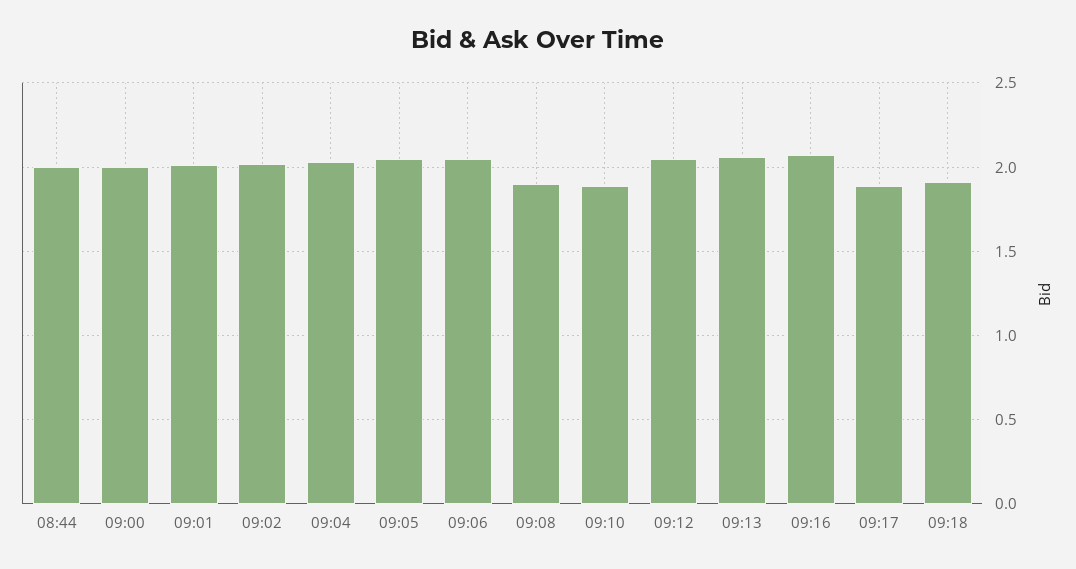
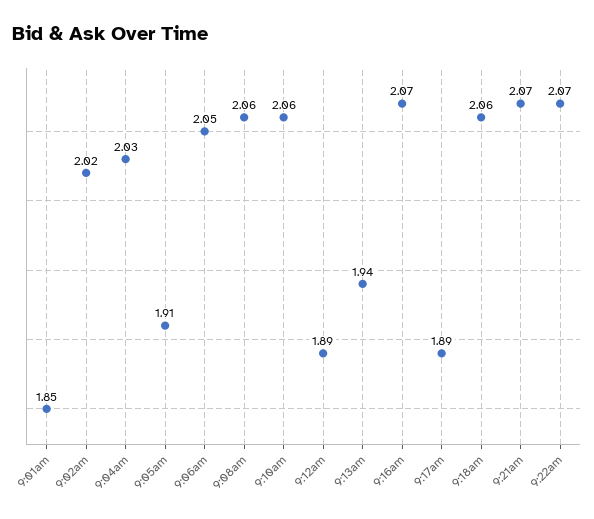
08:44: 2 -> none
09:00: 2 -> none
09:01: 2 -> 1.85
09:05: 2.05 -> 1.91
09:08: 1.9 -> 2.06
09:10: 1.9 -> 2.06
09:12: 2.05 -> 1.89
09:13: 2.05 -> 1.94
09:18: 1.9 -> 2.06
9:21am: none -> 2.07
9:22am: none -> 2.07

